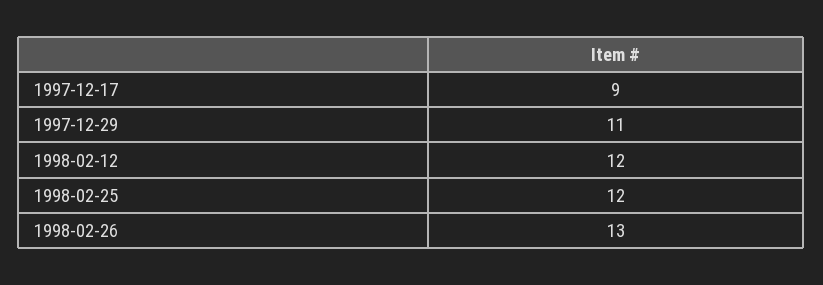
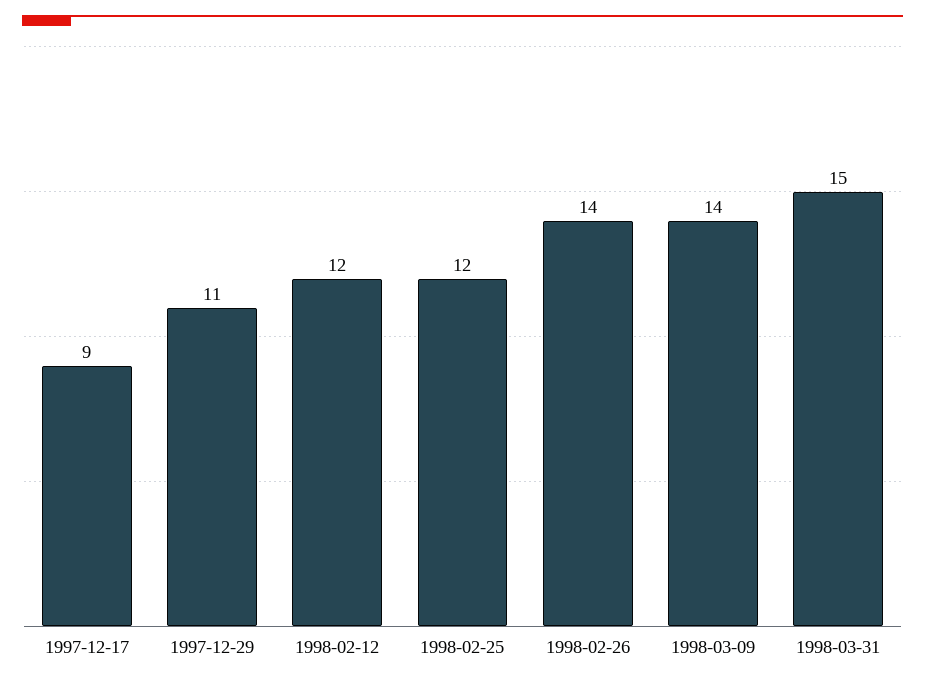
1998-02-26: 13 -> 14
1998-03-09: none -> 14
1998-03-31: none -> 15

